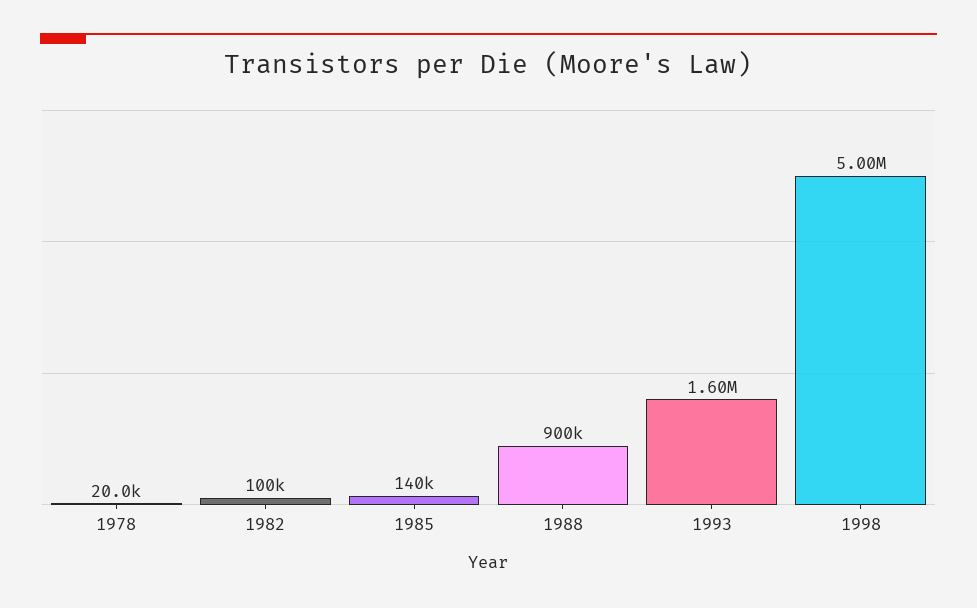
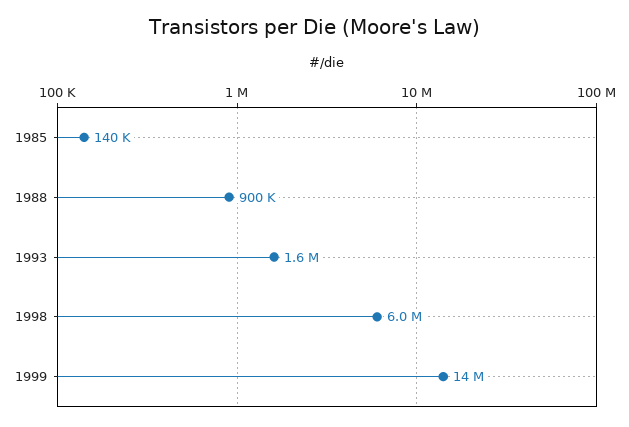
1978: 20000 -> none
1982: 100000 -> none
1998: 5000000 -> 6000000
1999: none -> 14000000

